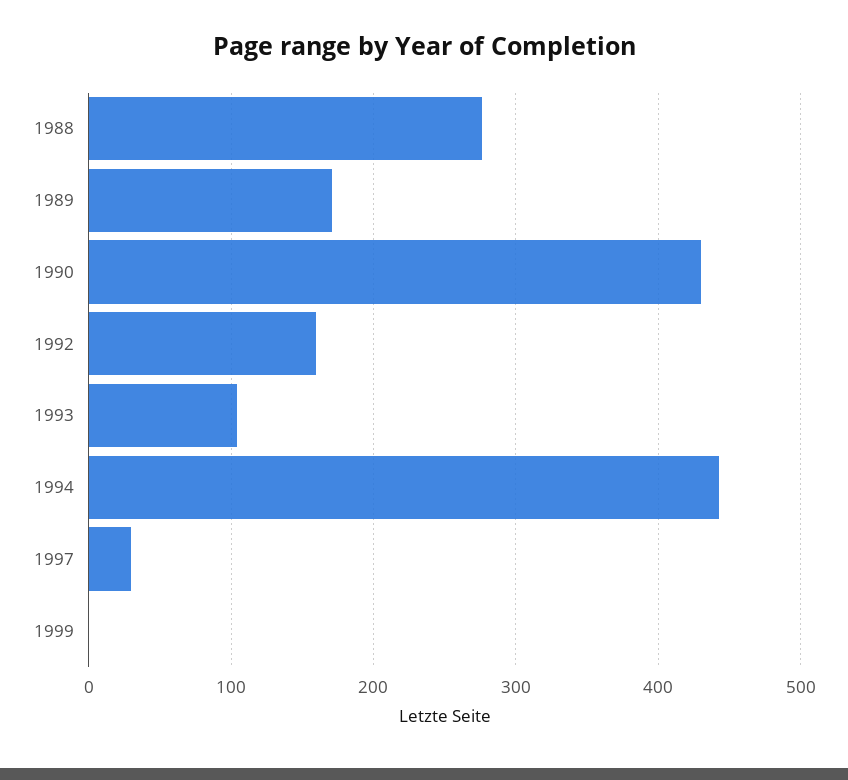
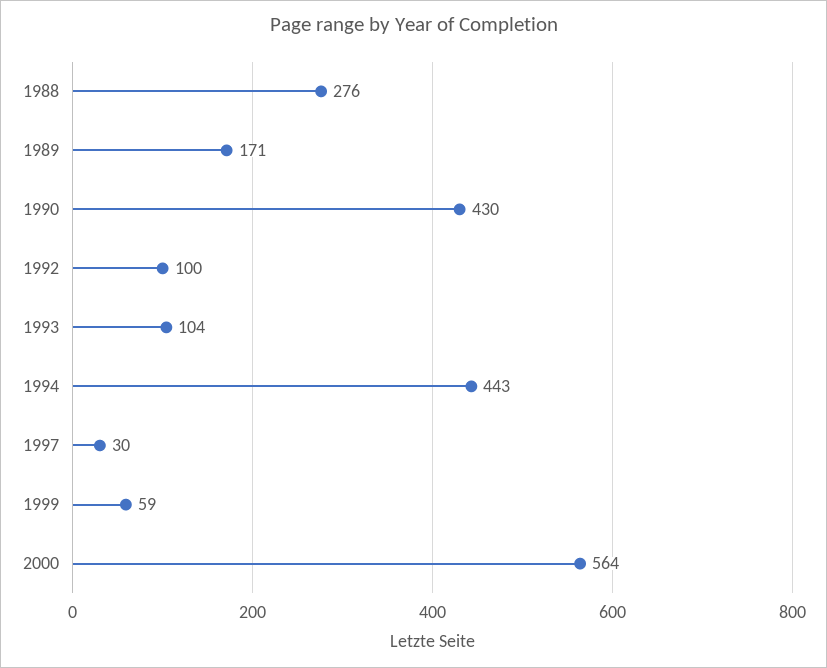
1992: 160 -> 100
1999: 0 -> 59
2000: none -> 564

